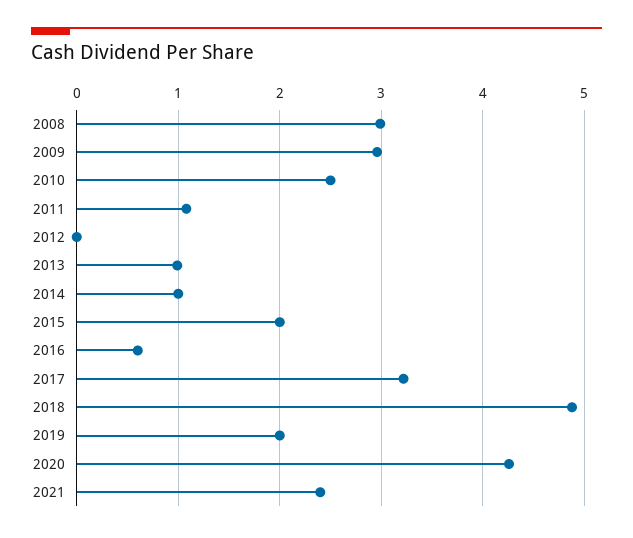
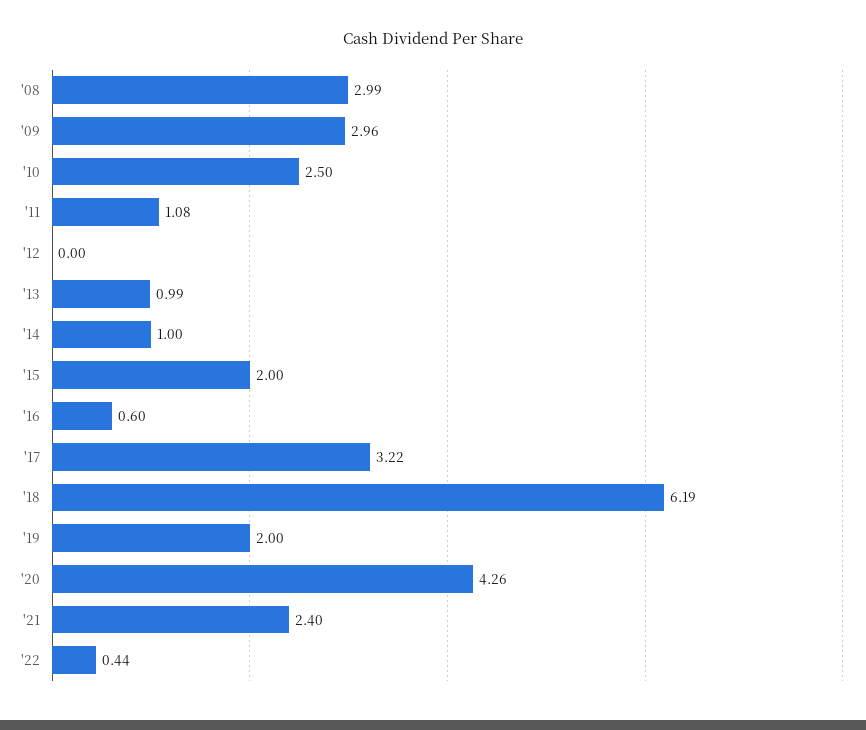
2018: 4.9 -> 6.19
'22: none -> 0.44

